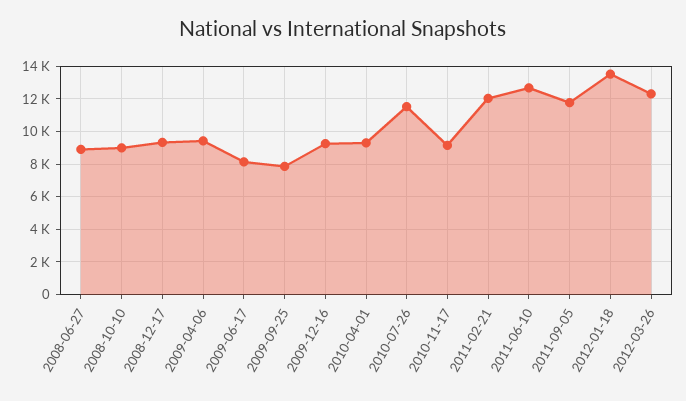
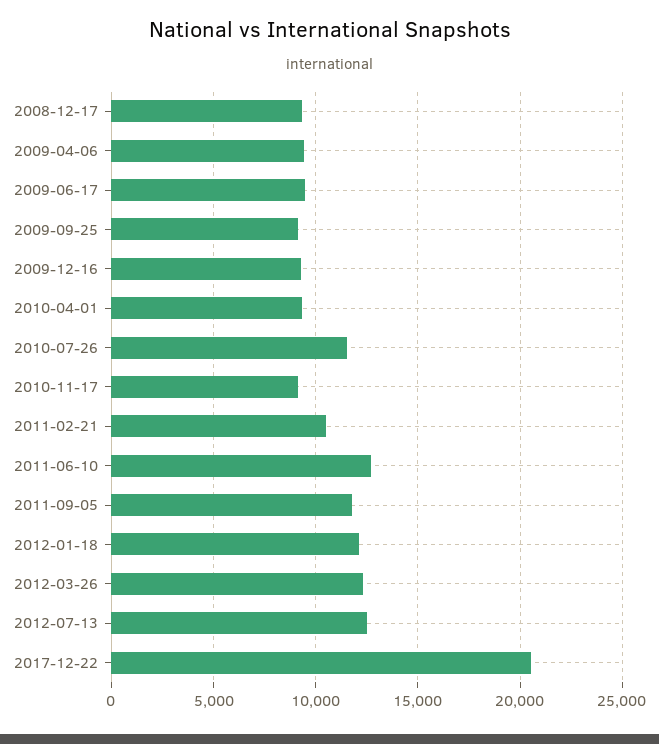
2008-06-27: 9000 -> none
2008-10-10: 9000 -> none
2009-06-17: 8000 -> 9500
2009-09-25: 8000 -> 9000
2011-02-21: 12000 -> 10500
2012-01-18: 13500 -> 12000
2012-07-13: none -> 12500
2017-12-22: none -> 20500

